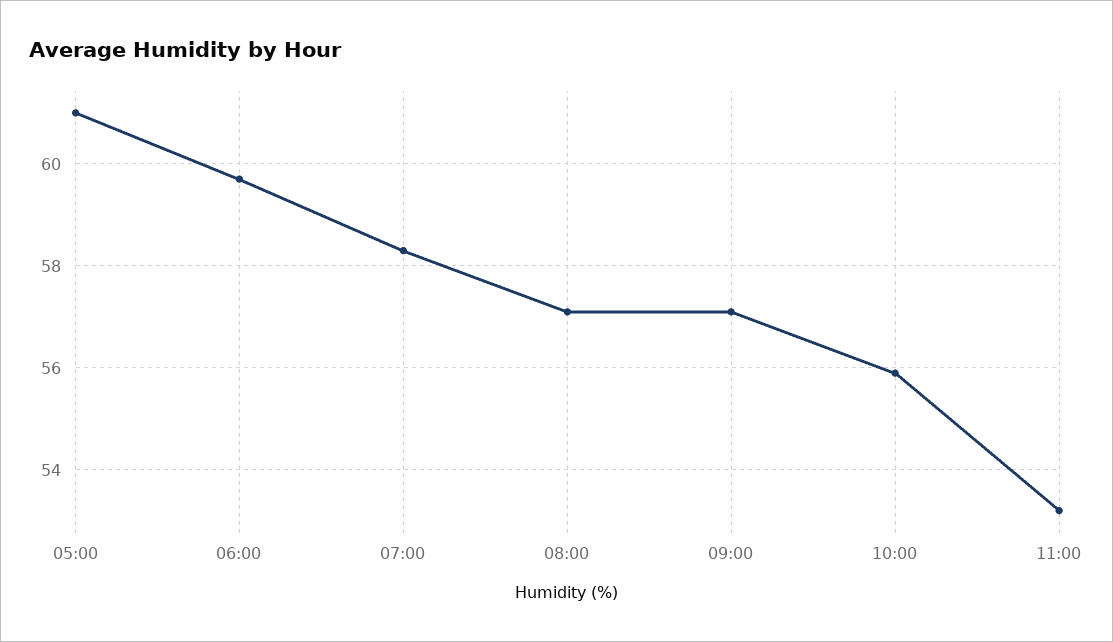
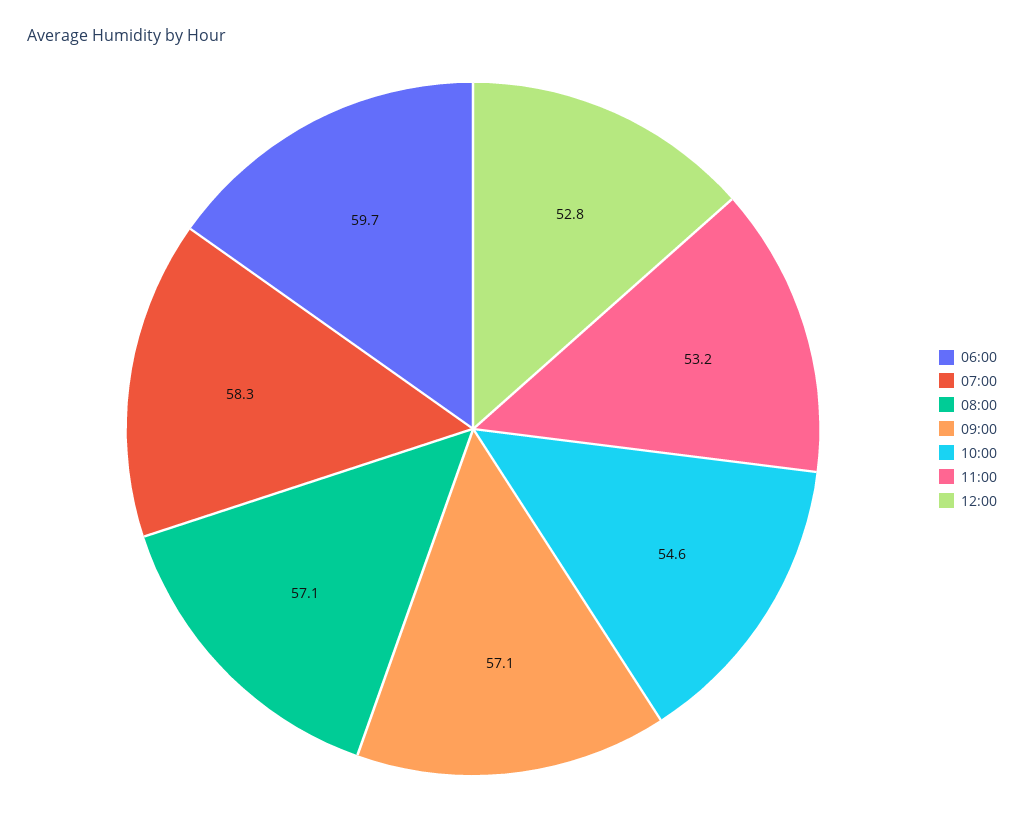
05:00: 61 -> none
10:00: 56 -> 54.6
12:00: none -> 52.8

